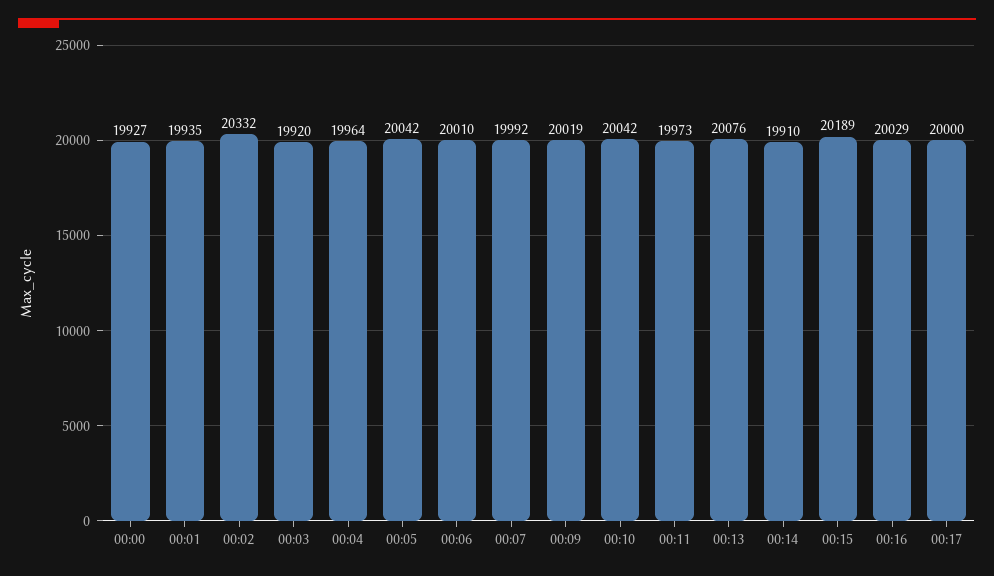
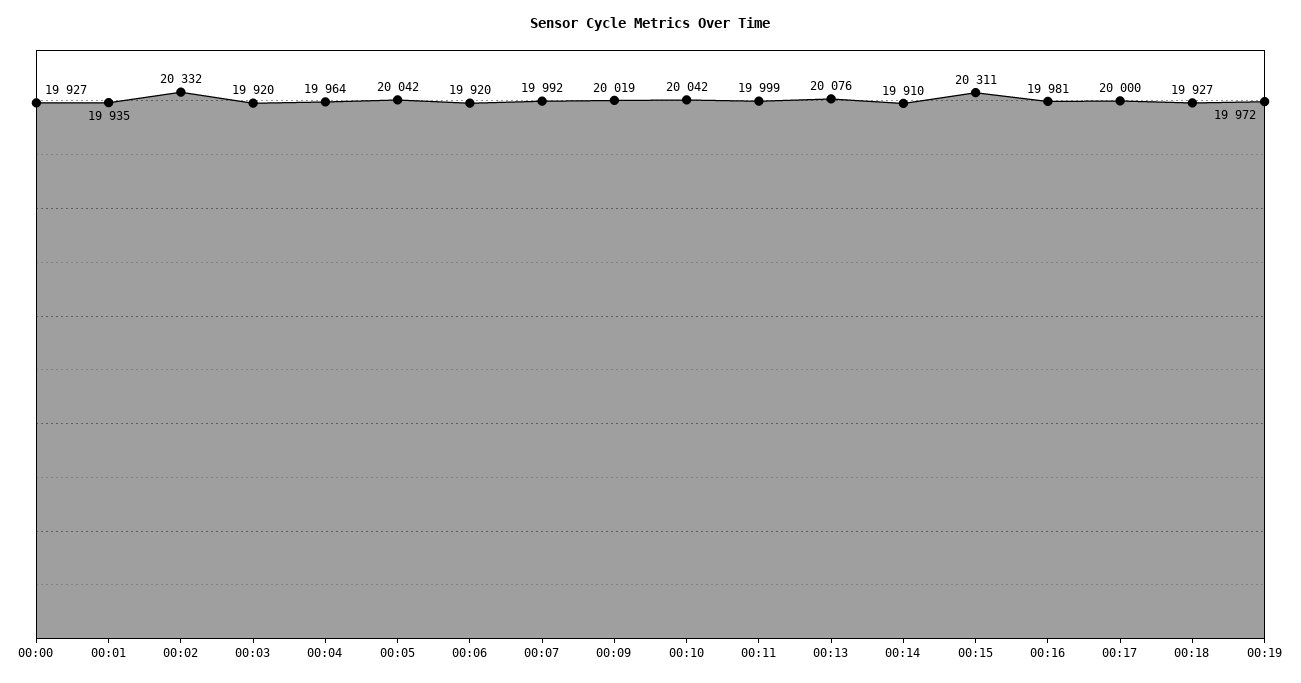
00:06: 20010 -> 19920
00:11: 19973 -> 19999
00:15: 20189 -> 20311
00:16: 20029 -> 19981
00:18: none -> 19927
00:19: none -> 19972

